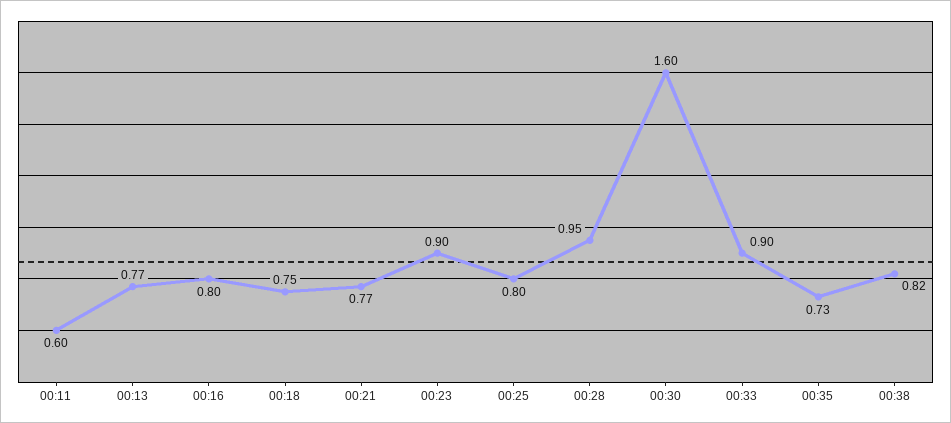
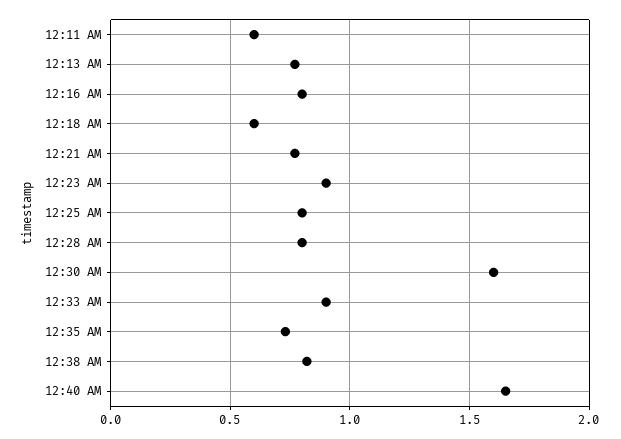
00:18: 0.75 -> 0.6
00:28: 0.95 -> 0.8
12:40 AM: none -> 1.65

